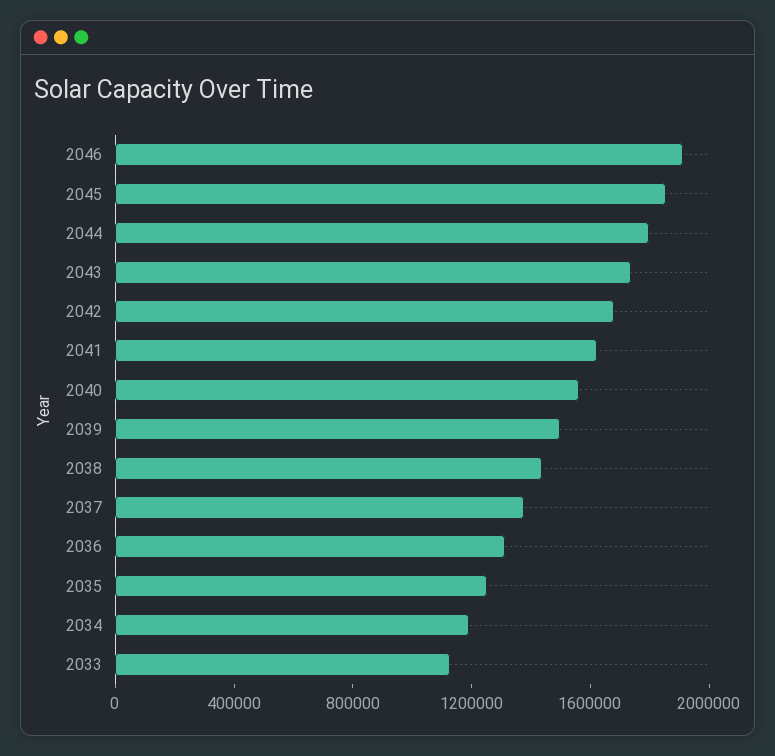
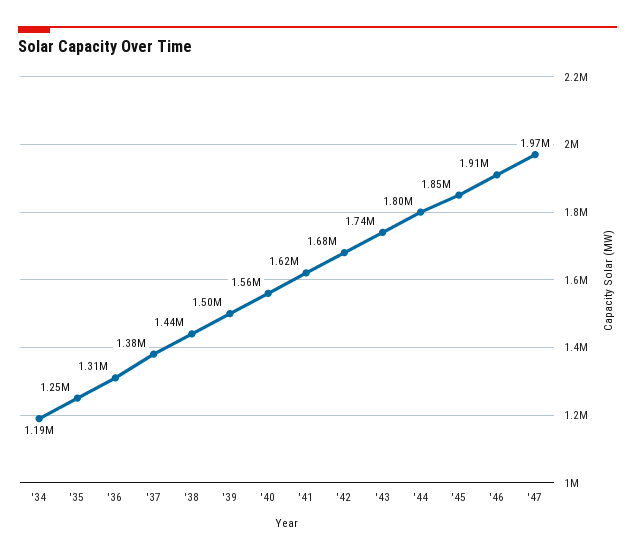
2033: 1100000 -> none
'47: none -> 1970000

